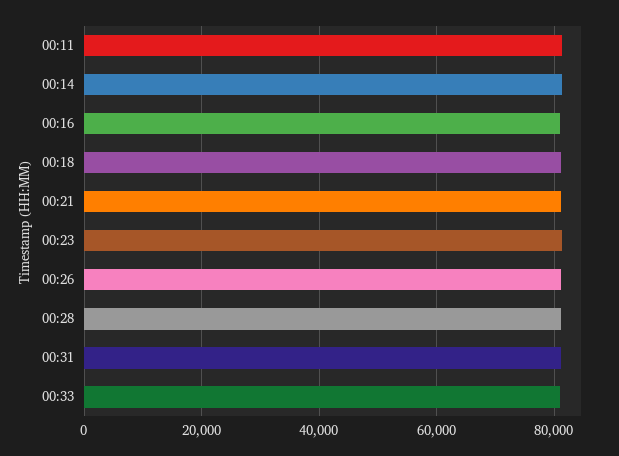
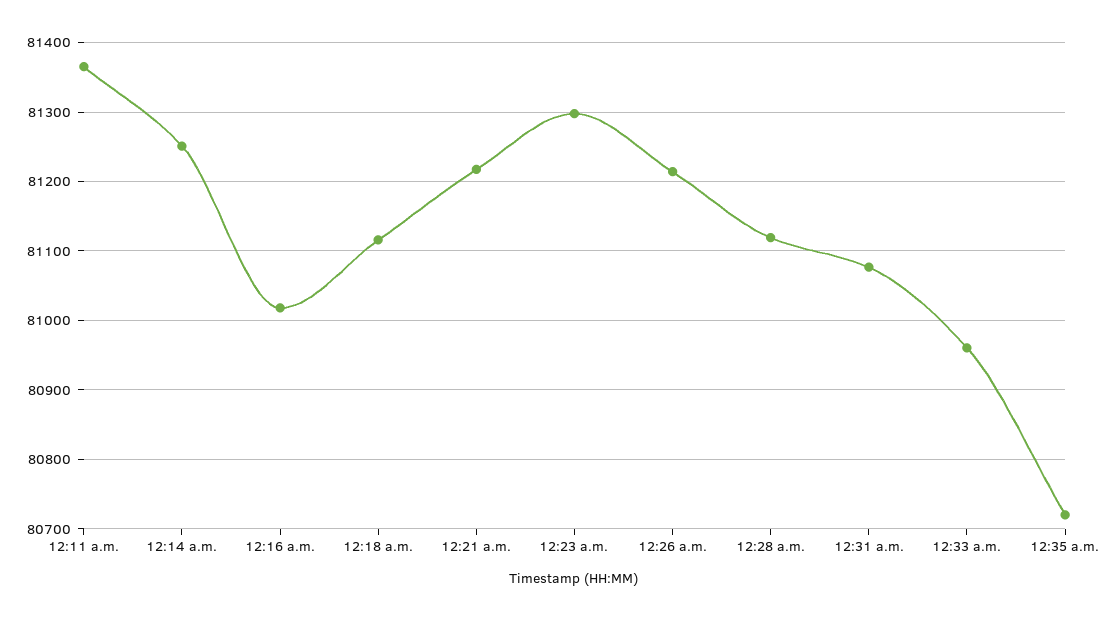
12:35 a.m.: none -> 80720

